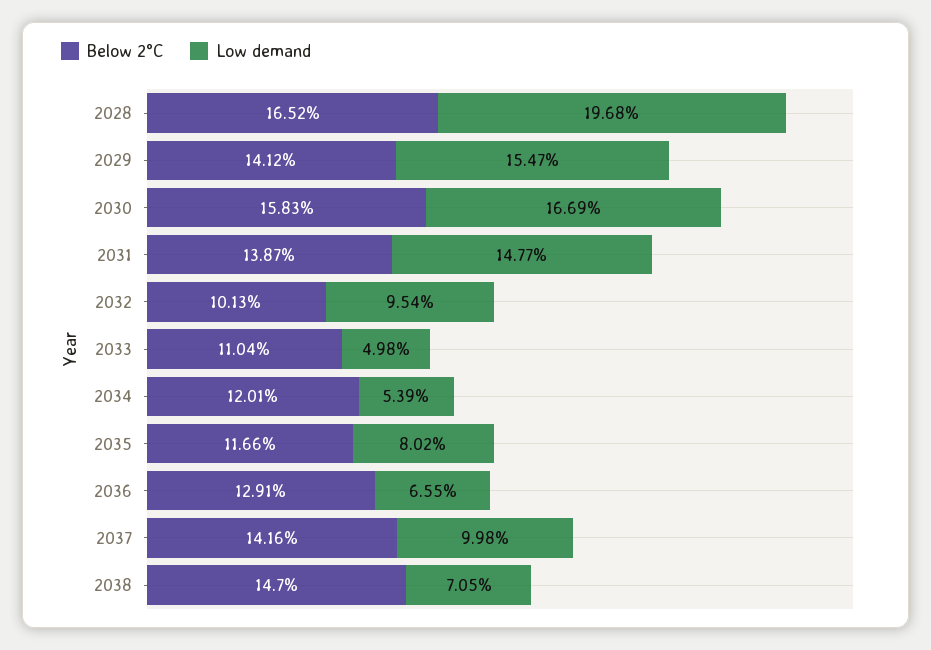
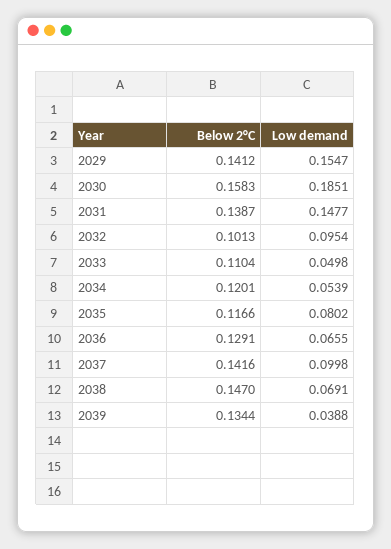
Below 2°C, 2028: 0.1652 -> none
Low demand, 2028: 0.1968 -> none
Low demand, 2030: 0.1669 -> 0.1851
Low demand, 2038: 0.0705 -> 0.0691
Below 2°C, 2039: none -> 0.1344
Low demand, 2039: none -> 0.0388

